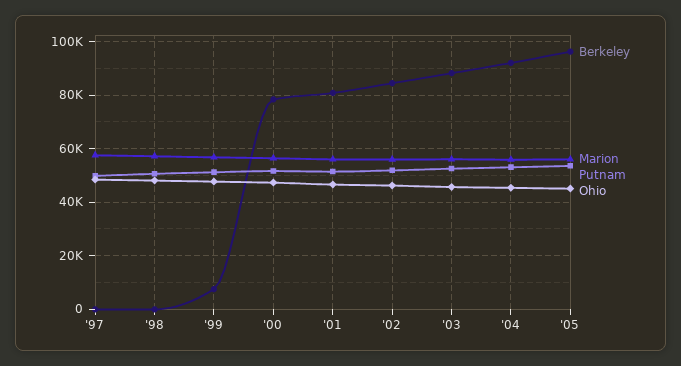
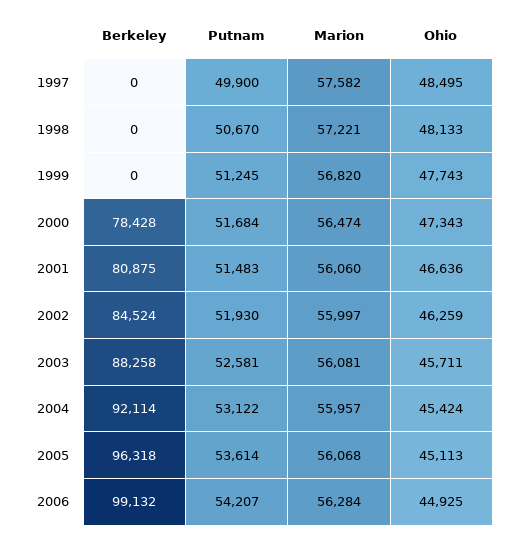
Berkeley, '99: 7500 -> 0
Berkeley, 2006: none -> 99132
Putnam, 2006: none -> 54207
Marion, 2006: none -> 56284
Ohio, 2006: none -> 44925

